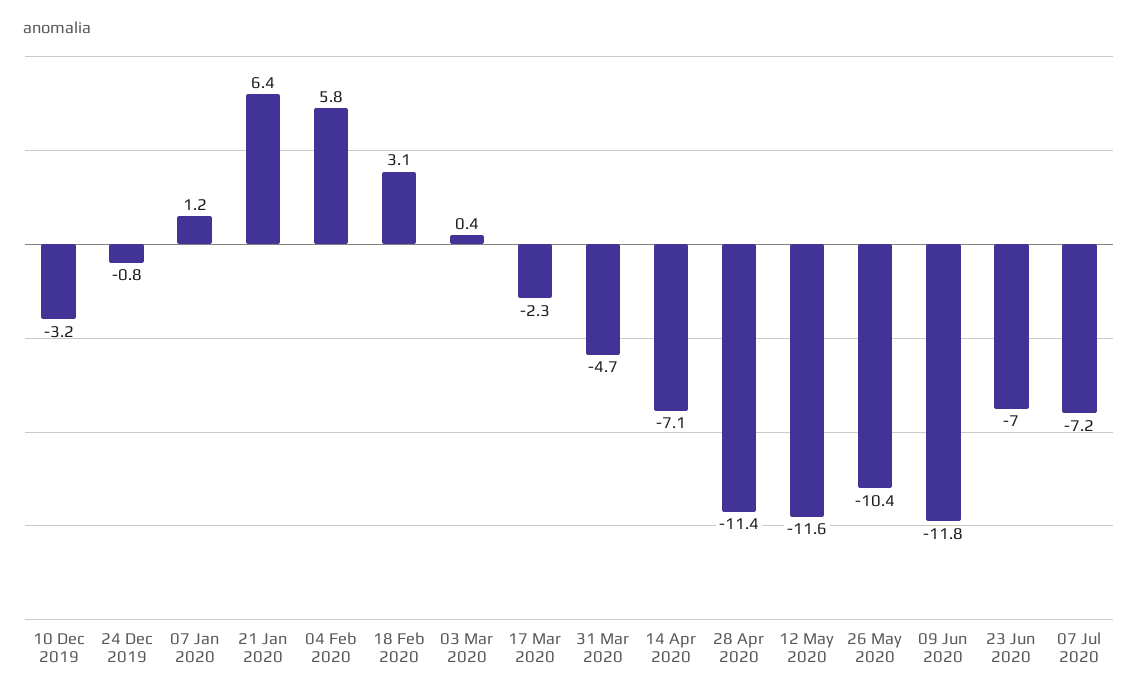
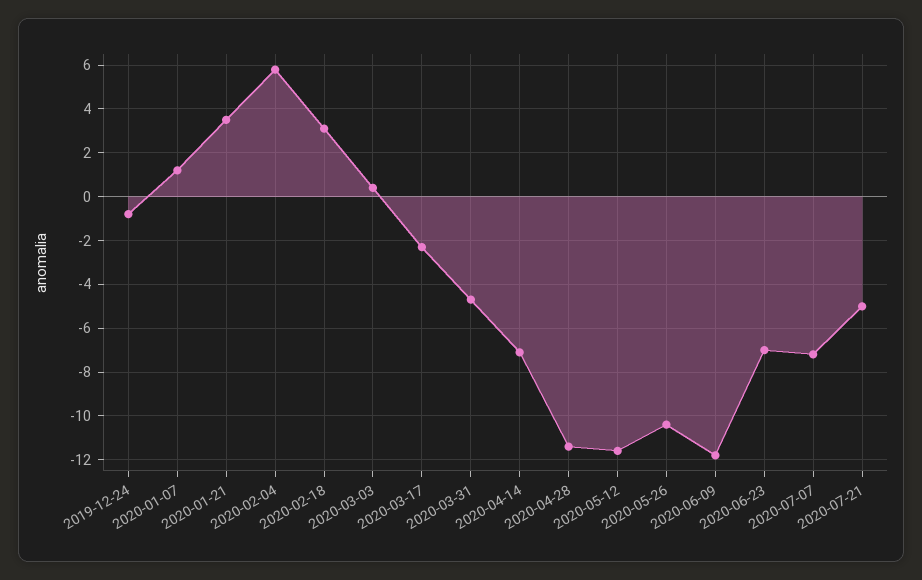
10 Dec 2019: -3.2 -> none
21 Jan 2020: 6.4 -> 3.5
2020-07-21: none -> -5

